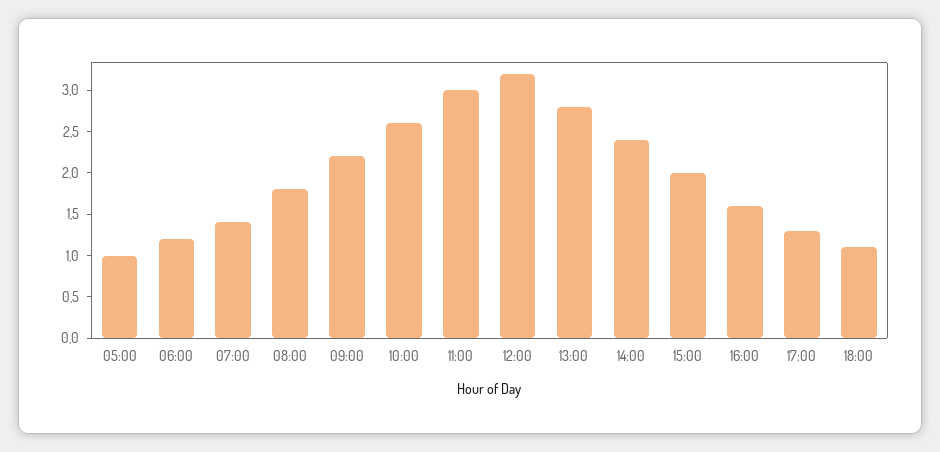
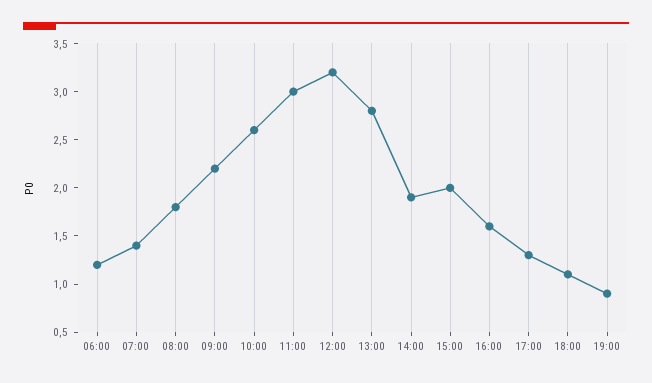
05:00: 1 -> none
14:00: 2.4 -> 1.9
19:00: none -> 0.9

